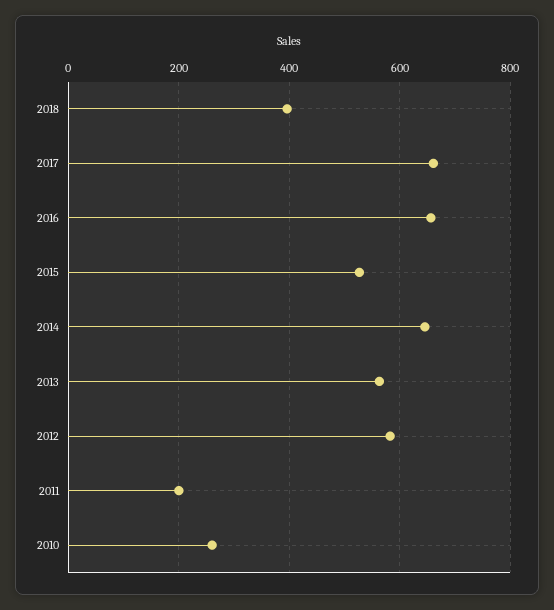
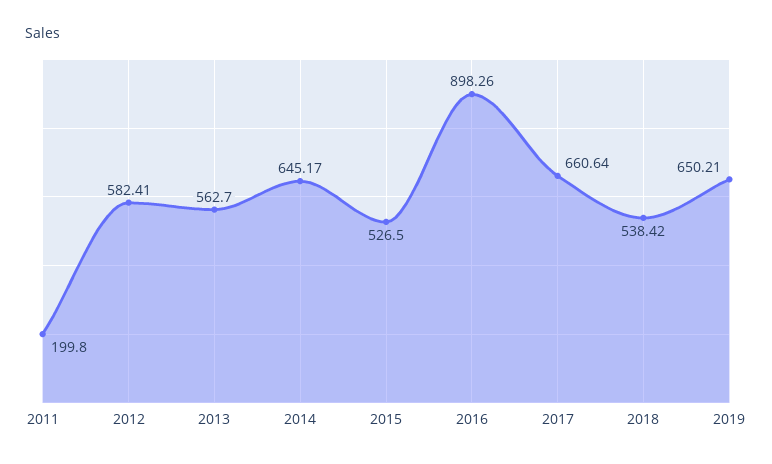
2018: 400 -> 538.42
2016: 660 -> 898.26
2010: 260 -> none
2019: none -> 650.21

